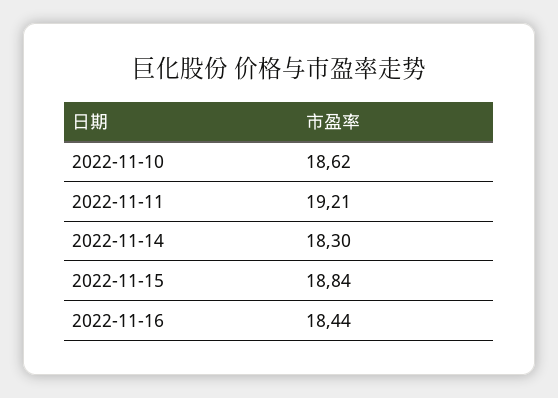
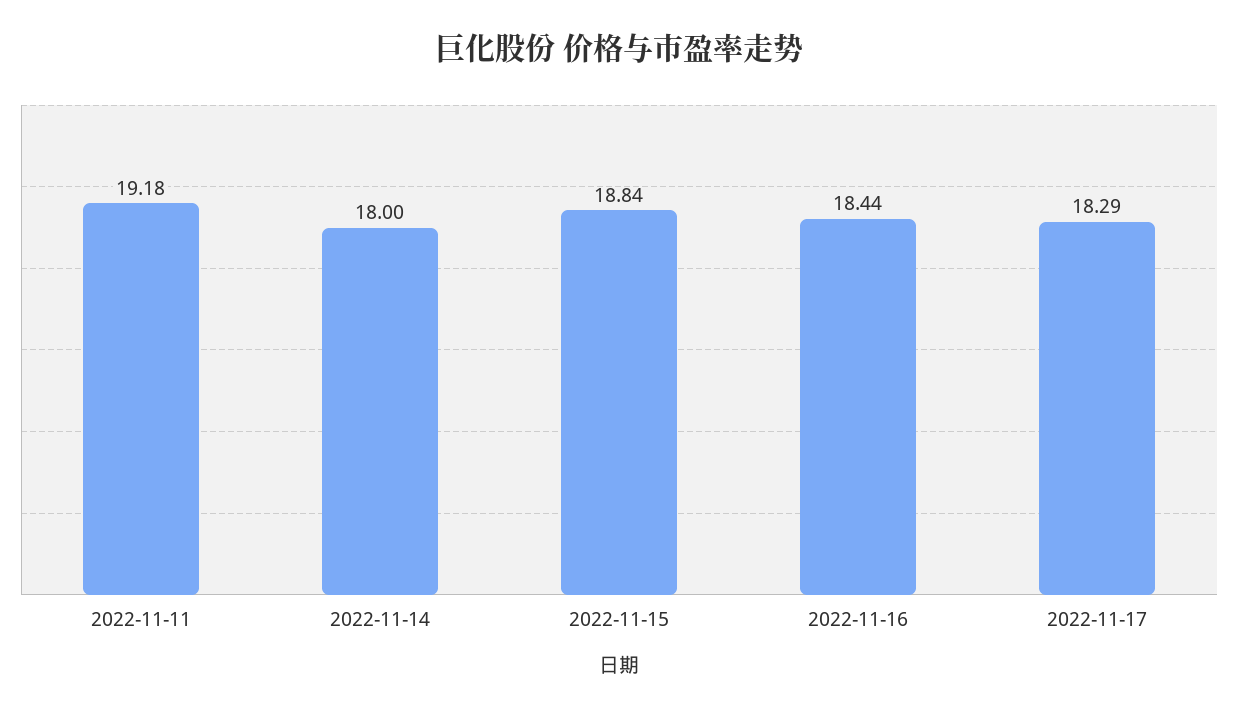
2022-11-10: 18.62 -> none
2022-11-11: 19.21 -> 19.18
2022-11-14: 18.3 -> 18
2022-11-17: none -> 18.29

